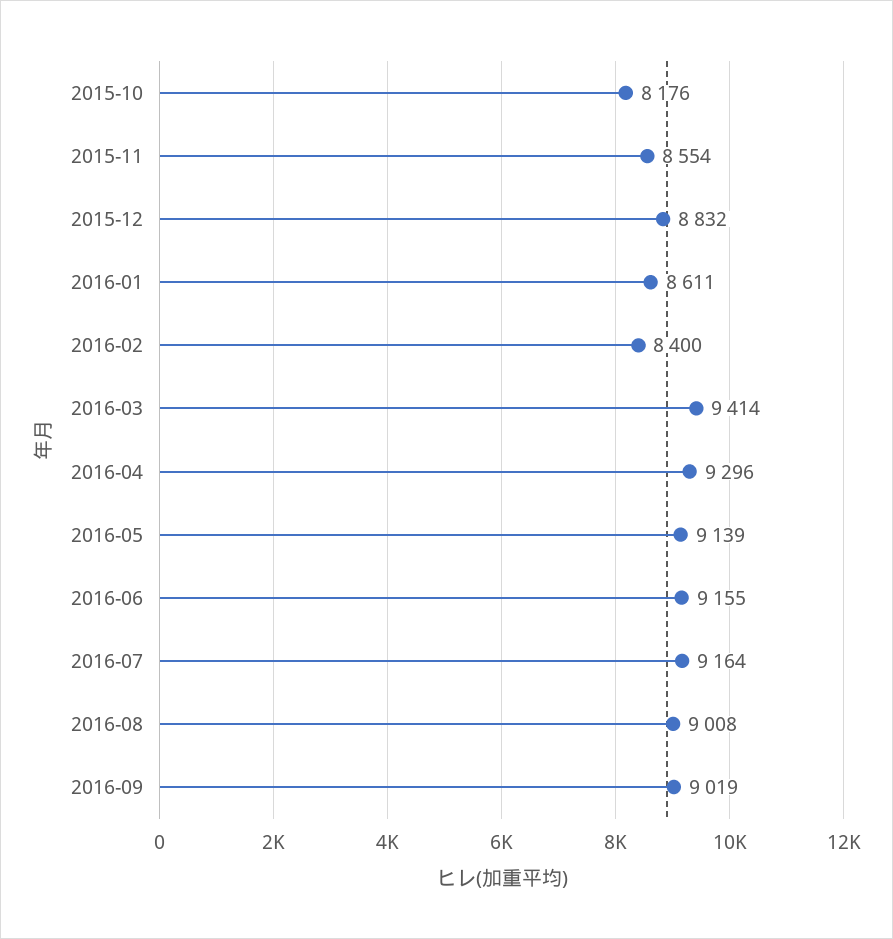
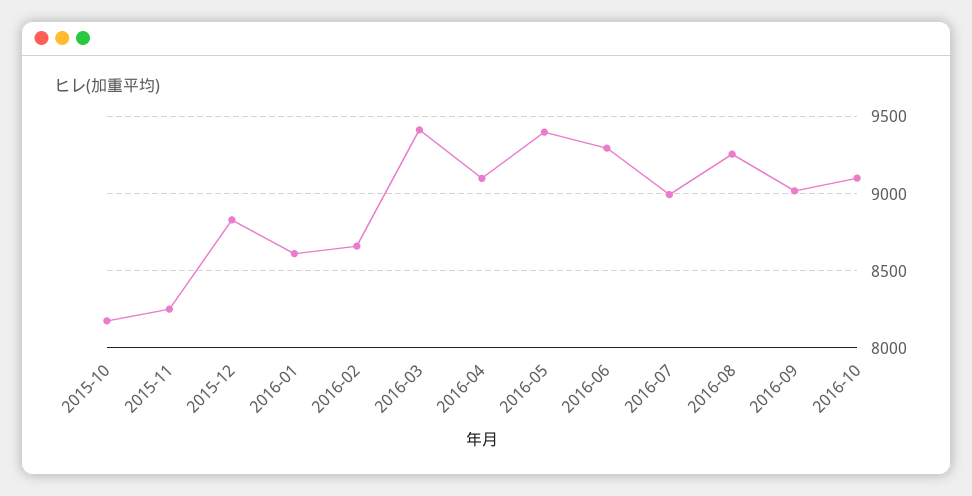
2015-11: 8554 -> 8250
2016-02: 8400 -> 8650
2016-04: 9296 -> 9100
2016-05: 9139 -> 9400
2016-06: 9155 -> 9300
2016-07: 9164 -> 9000
2016-08: 9008 -> 9250
2016-10: none -> 9100

